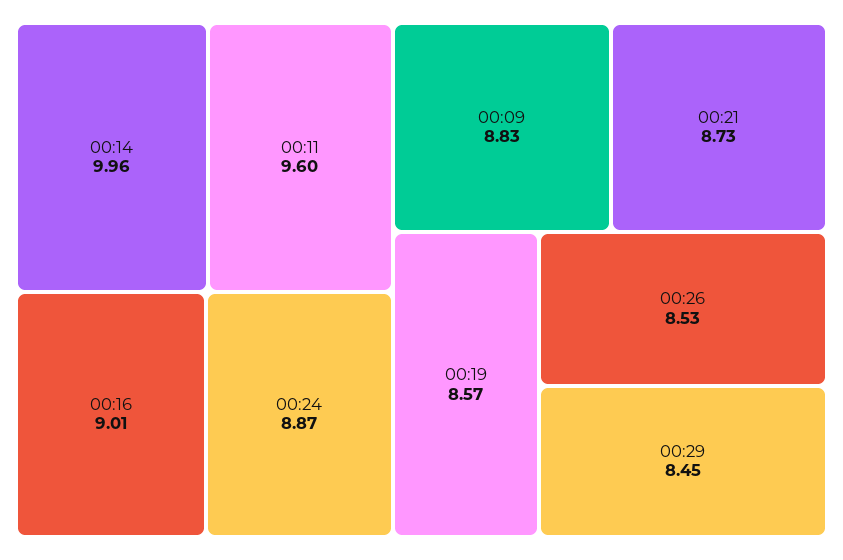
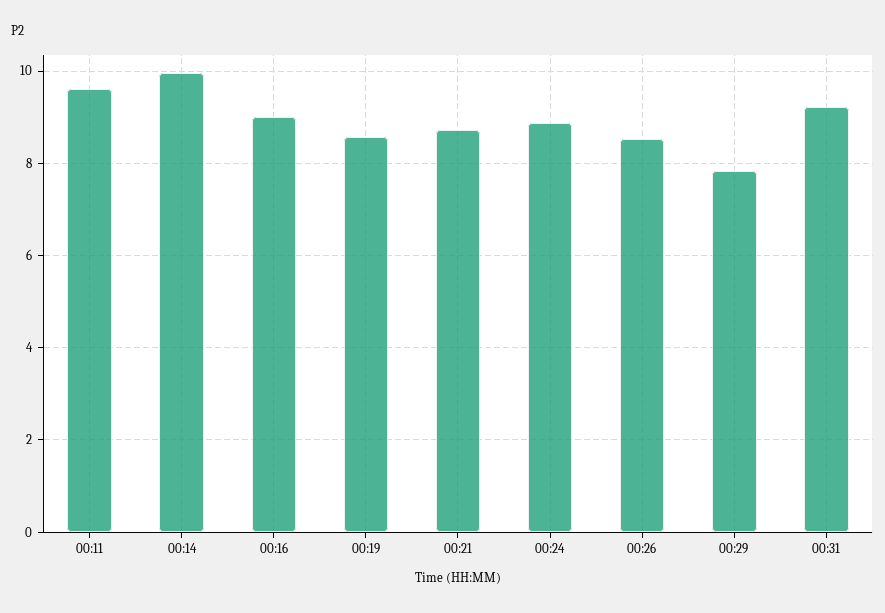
00:09: 8.83 -> none
00:29: 8.45 -> 7.8
00:31: none -> 9.2

